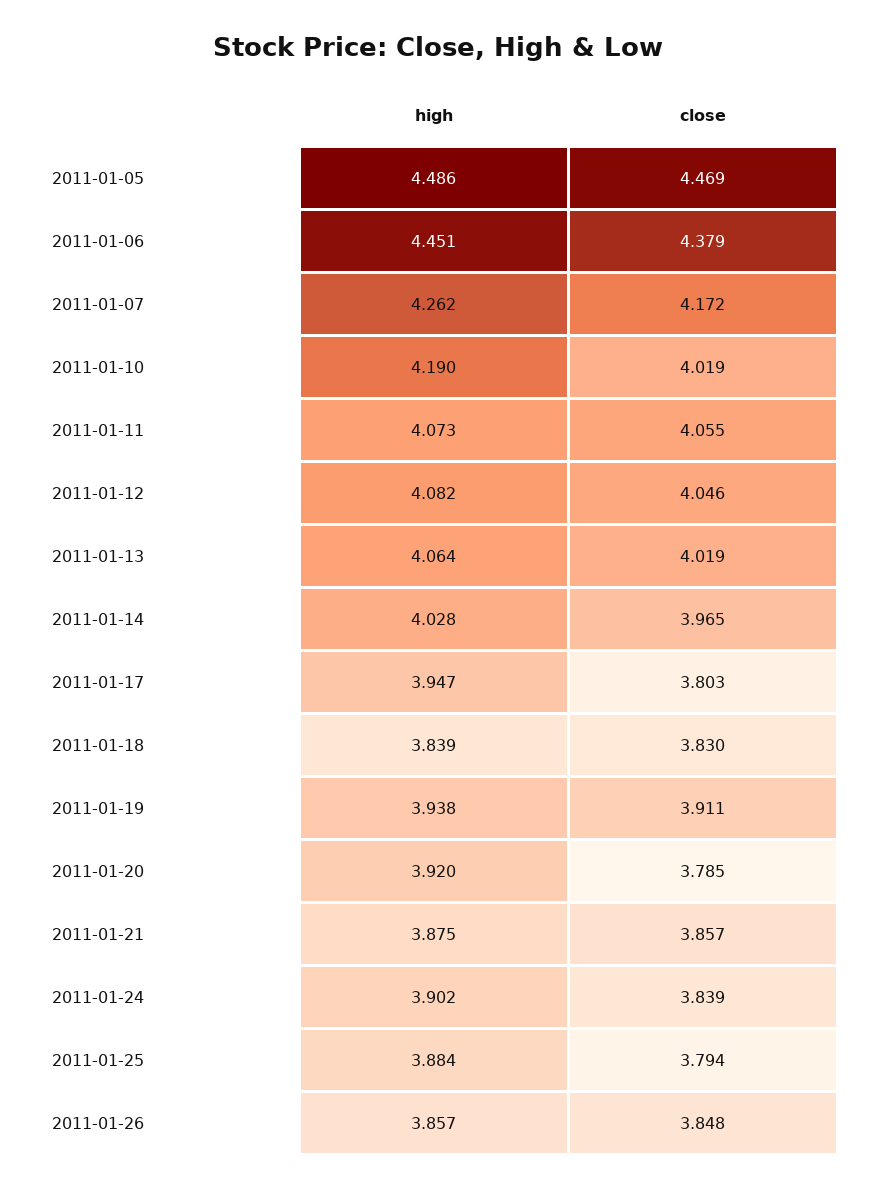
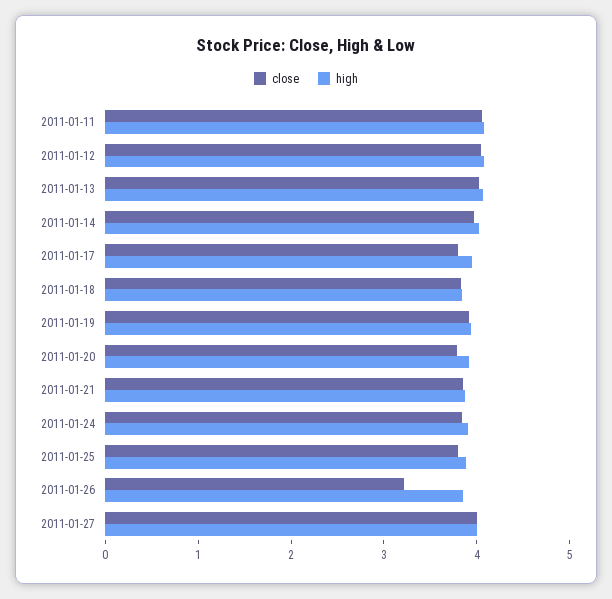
high, 2011-01-05: 4.486 -> none
close, 2011-01-05: 4.469 -> none
high, 2011-01-06: 4.451 -> none
close, 2011-01-06: 4.379 -> none
high, 2011-01-07: 4.262 -> none
close, 2011-01-07: 4.172 -> none
high, 2011-01-10: 4.19 -> none
close, 2011-01-10: 4.019 -> none
close, 2011-01-26: 3.848 -> 3.2
close, 2011-01-27: none -> 4
high, 2011-01-27: none -> 4

